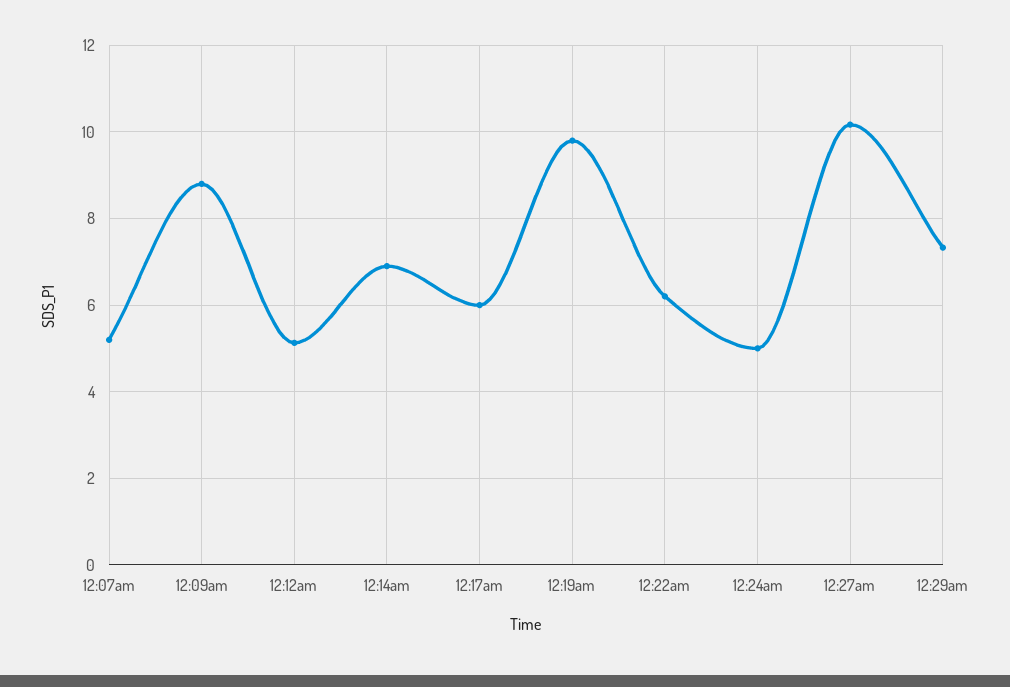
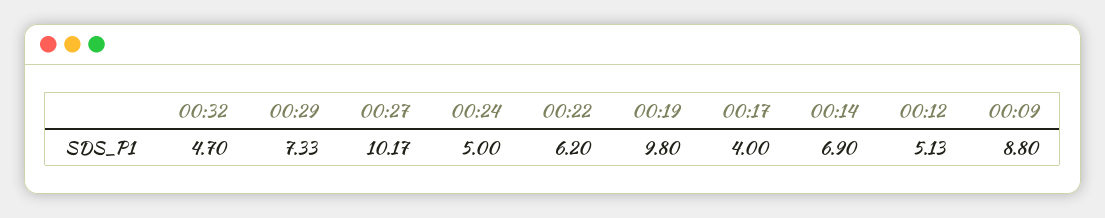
12:07am: 5.2 -> none
12:17am: 6 -> 4
00:32: none -> 4.7

